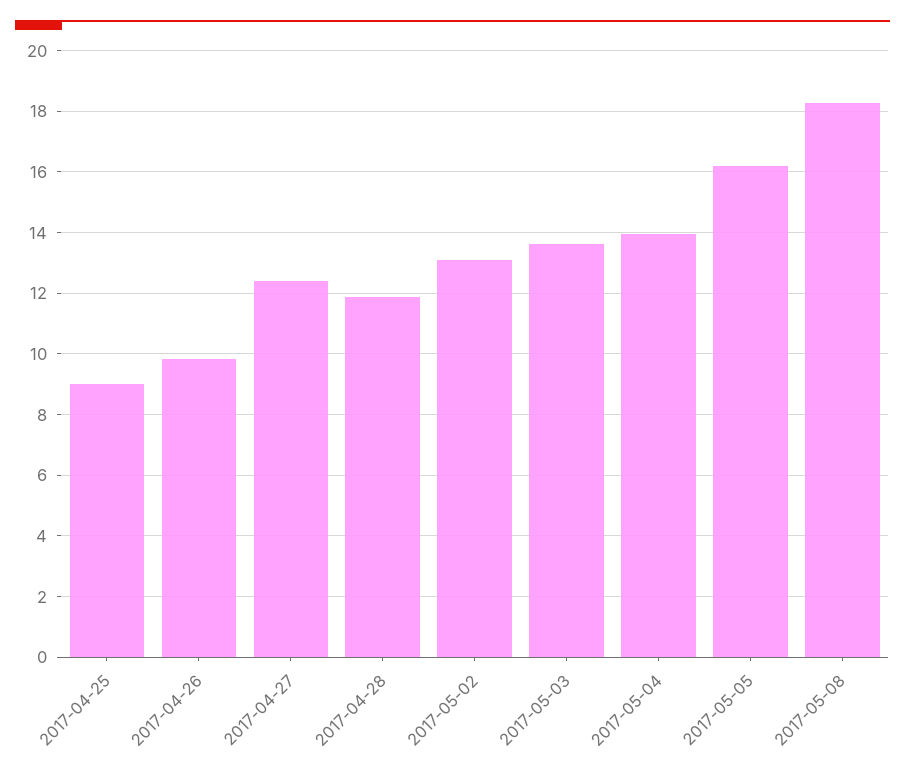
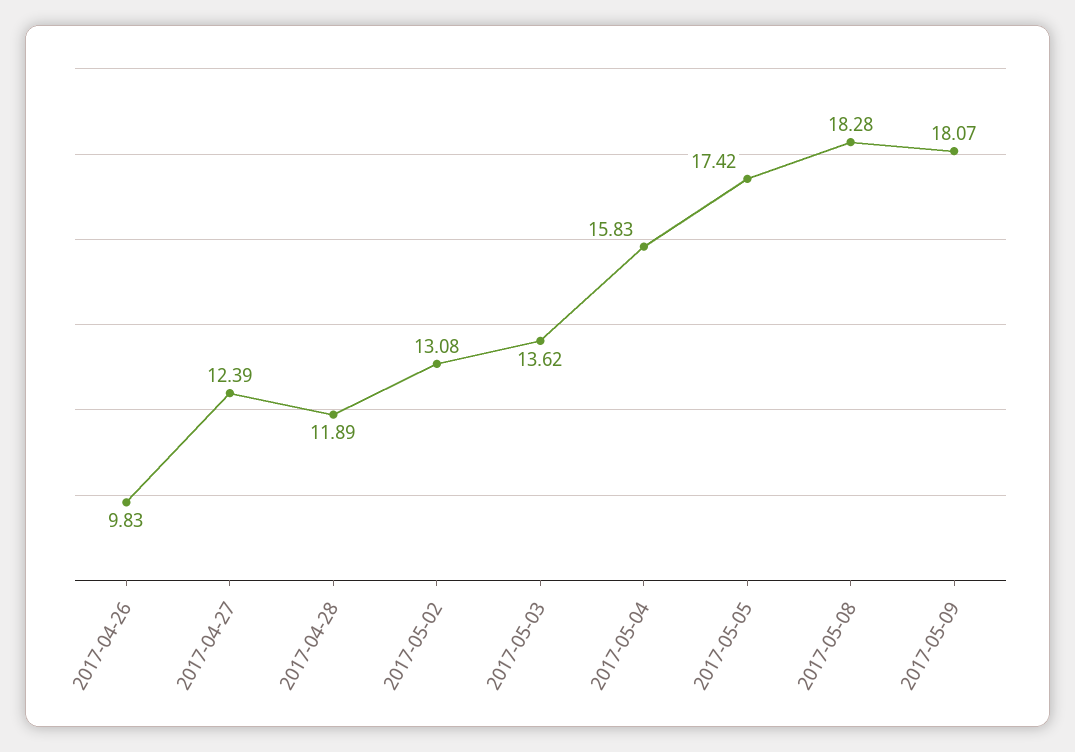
2017-04-25: 9 -> none
2017-05-04: 14 -> 15.83
2017-05-05: 16.2 -> 17.42
2017-05-09: none -> 18.07

